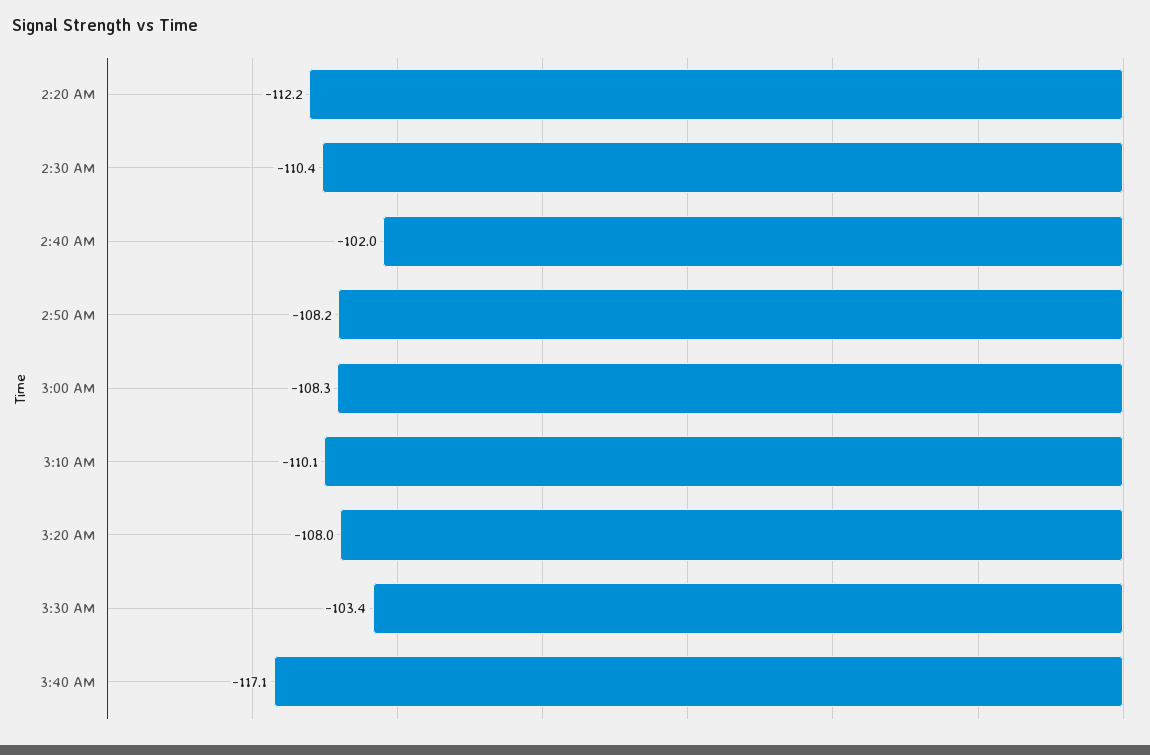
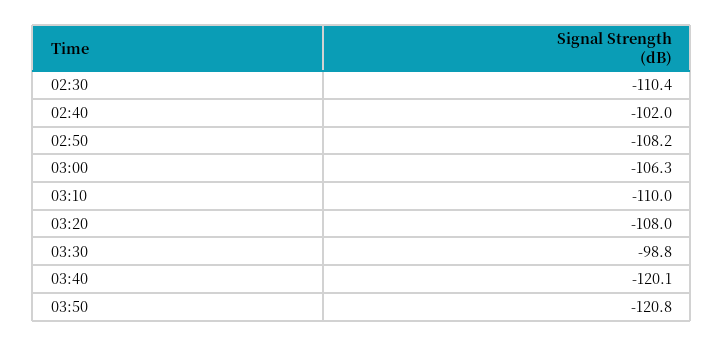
2:20 AM: -112.2 -> none
3:00 AM: -108.3 -> -106.3
3:10 AM: -110.1 -> -110
3:30 AM: -103.4 -> -98.8
3:40 AM: -117.1 -> -120.1
03:50: none -> -120.8

